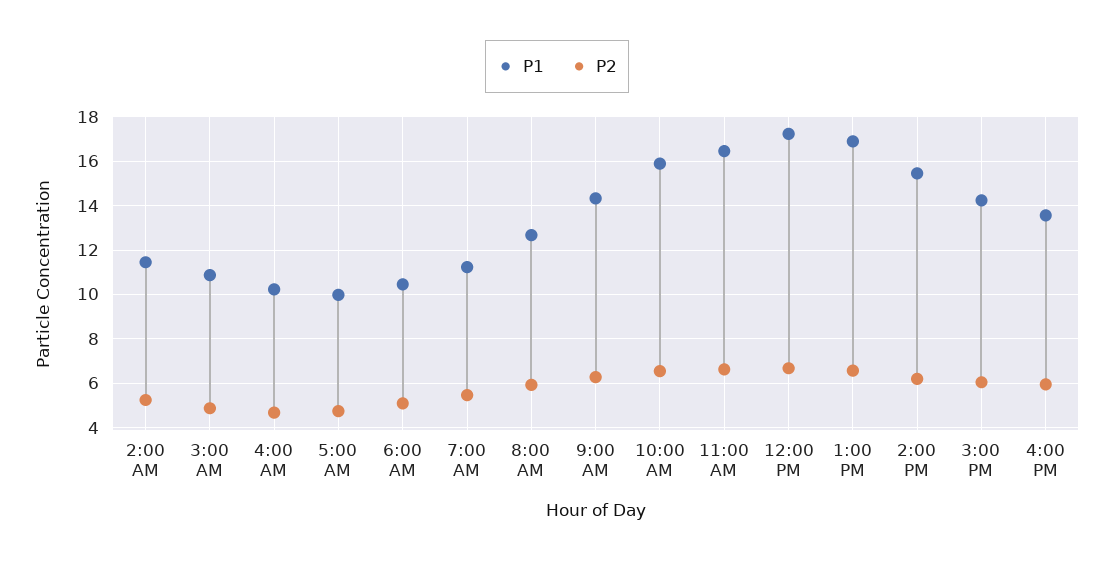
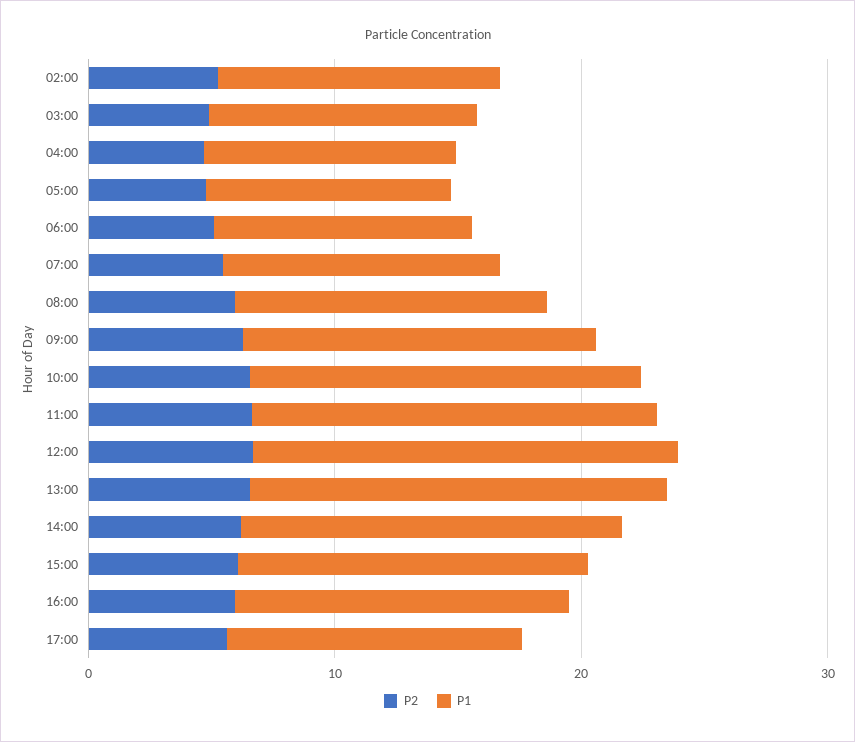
P2, 17:00: none -> 6
P1, 17:00: none -> 12

